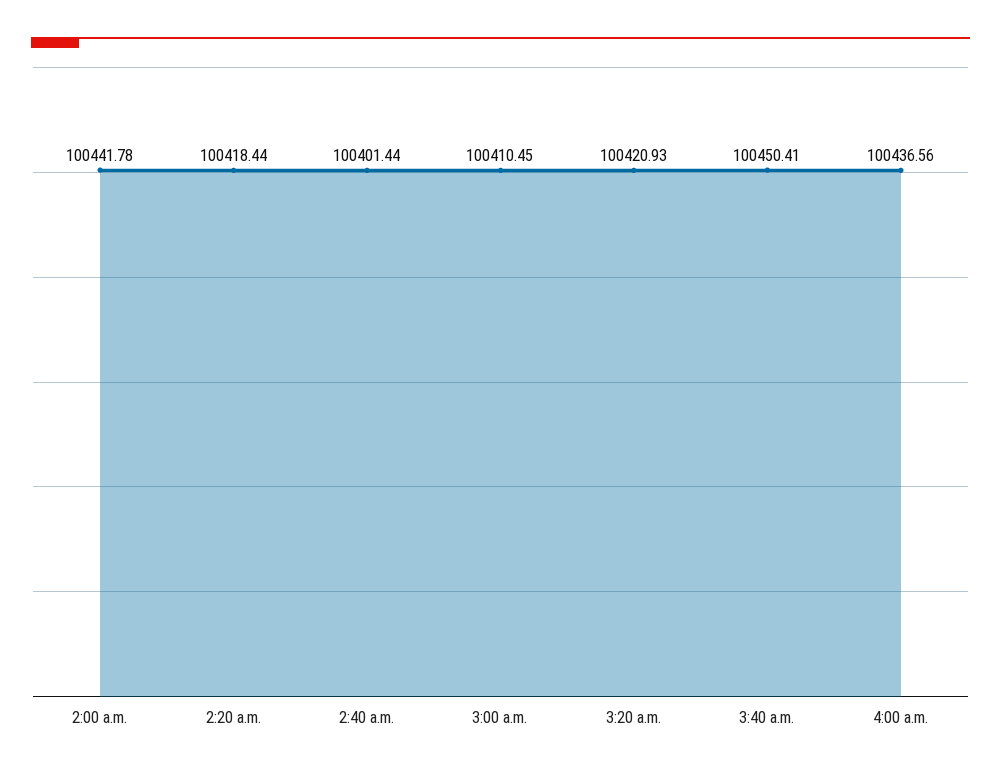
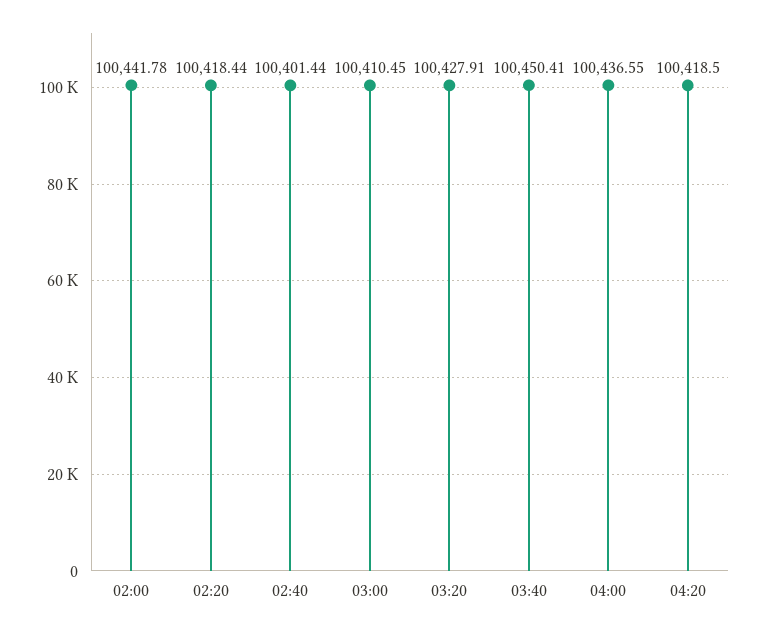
3:20 a.m.: 100420.93 -> 100427.91
4:00 a.m.: 100436.56 -> 100436.55
04:20: none -> 100418.5

